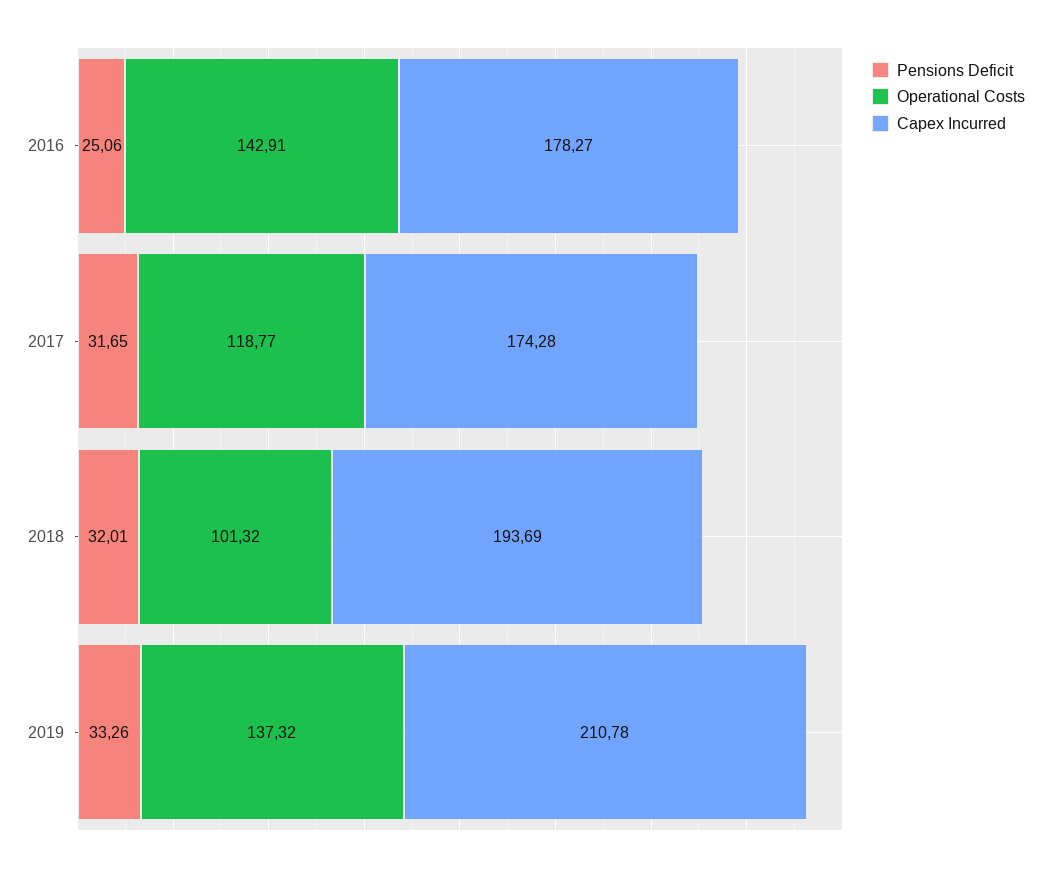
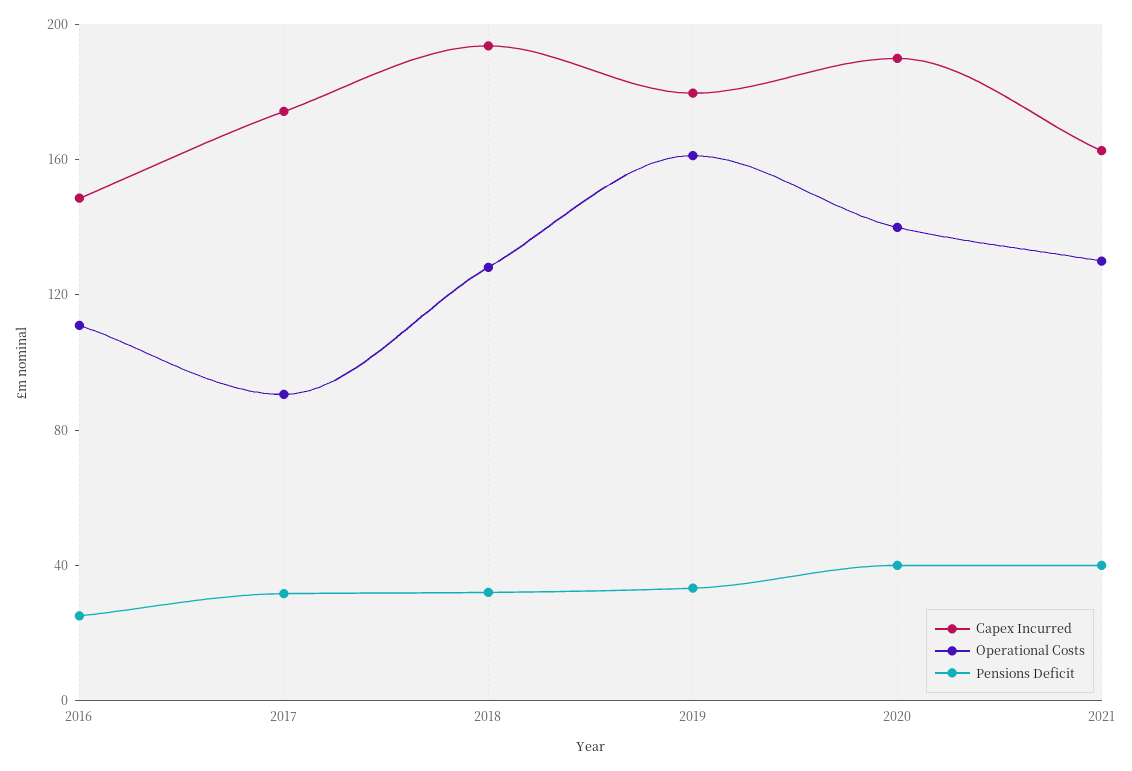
Operational Costs, 2016: 142.91 -> 110
Capex Incurred, 2016: 178.27 -> 150
Operational Costs, 2017: 118.77 -> 90
Operational Costs, 2018: 101.32 -> 130
Operational Costs, 2019: 137.32 -> 160
Capex Incurred, 2019: 210.78 -> 180
Capex Incurred, 2020: none -> 190
Operational Costs, 2020: none -> 140
Pensions Deficit, 2020: none -> 40
Capex Incurred, 2021: none -> 160
Operational Costs, 2021: none -> 130
Pensions Deficit, 2021: none -> 40

